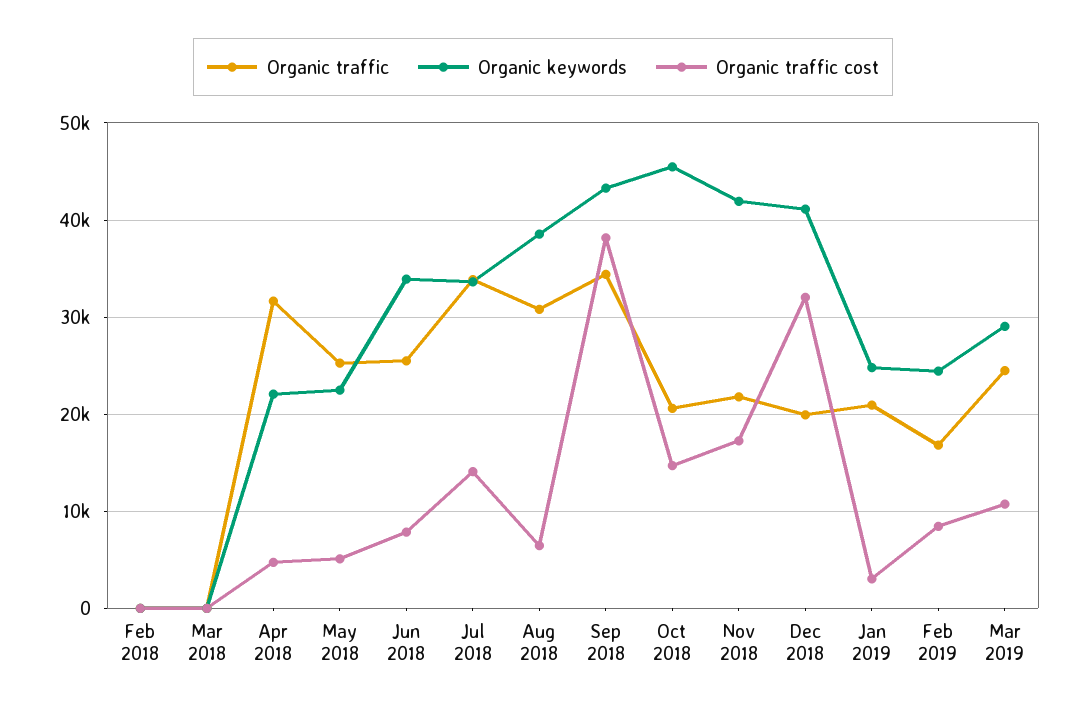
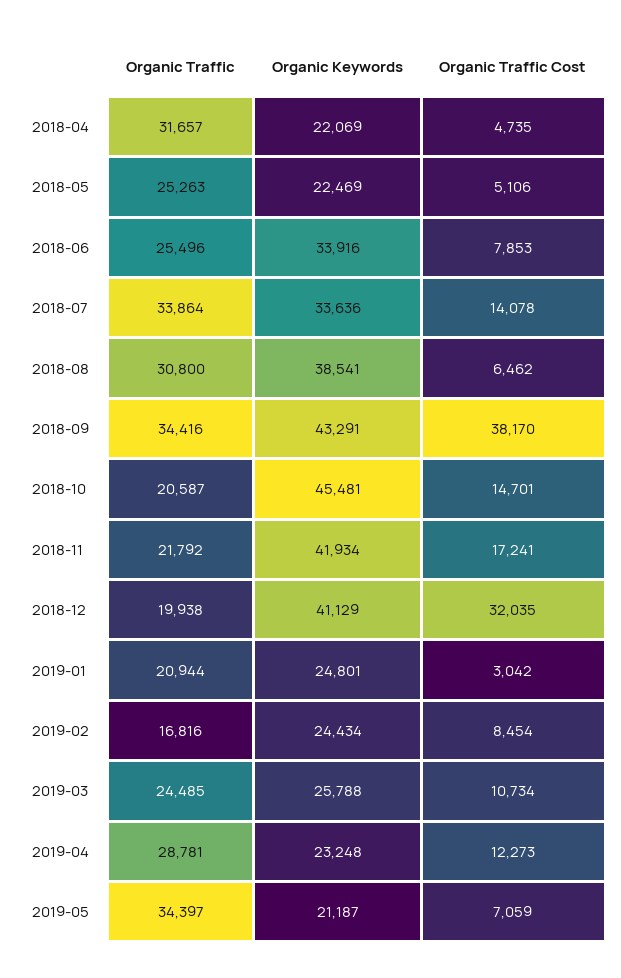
Organic traffic, Feb 2018: 0 -> none
Organic keywords, Feb 2018: 0 -> none
Organic traffic cost, Feb 2018: 0 -> none
Organic traffic, Mar 2018: 0 -> none
Organic keywords, Mar 2018: 0 -> none
Organic traffic cost, Mar 2018: 0 -> none
Organic keywords, Mar 2019: 29000 -> 25788
Organic traffic, 2019-04: none -> 28781
Organic keywords, 2019-04: none -> 23248
Organic traffic cost, 2019-04: none -> 12273
Organic traffic, 2019-05: none -> 34397
Organic keywords, 2019-05: none -> 21187
Organic traffic cost, 2019-05: none -> 7059

